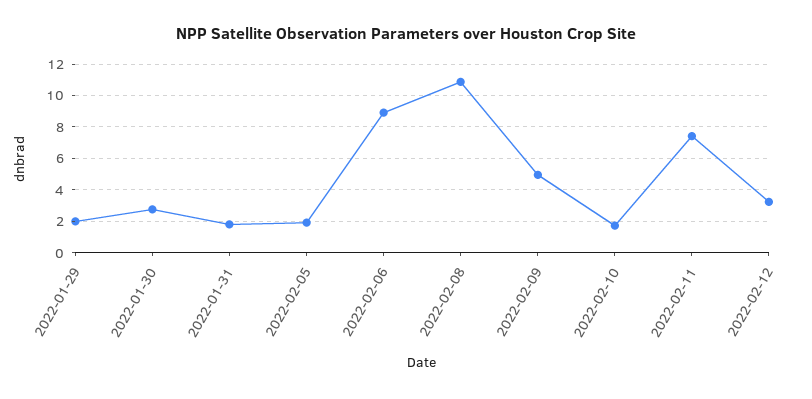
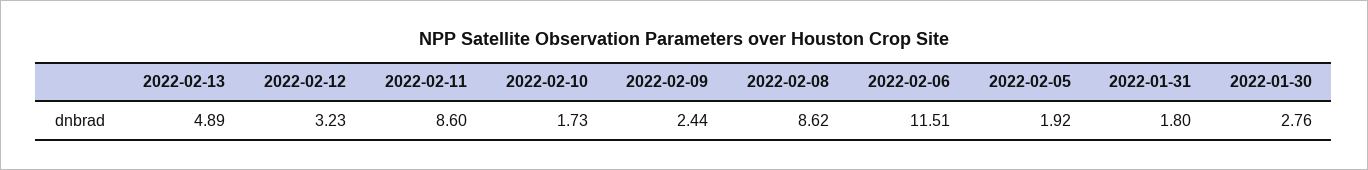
2022-01-29: 2 -> none
2022-02-06: 9 -> 11.51
2022-02-08: 11 -> 8.62
2022-02-09: 5 -> 2.44
2022-02-11: 7.5 -> 8.6
2022-02-13: none -> 4.89

